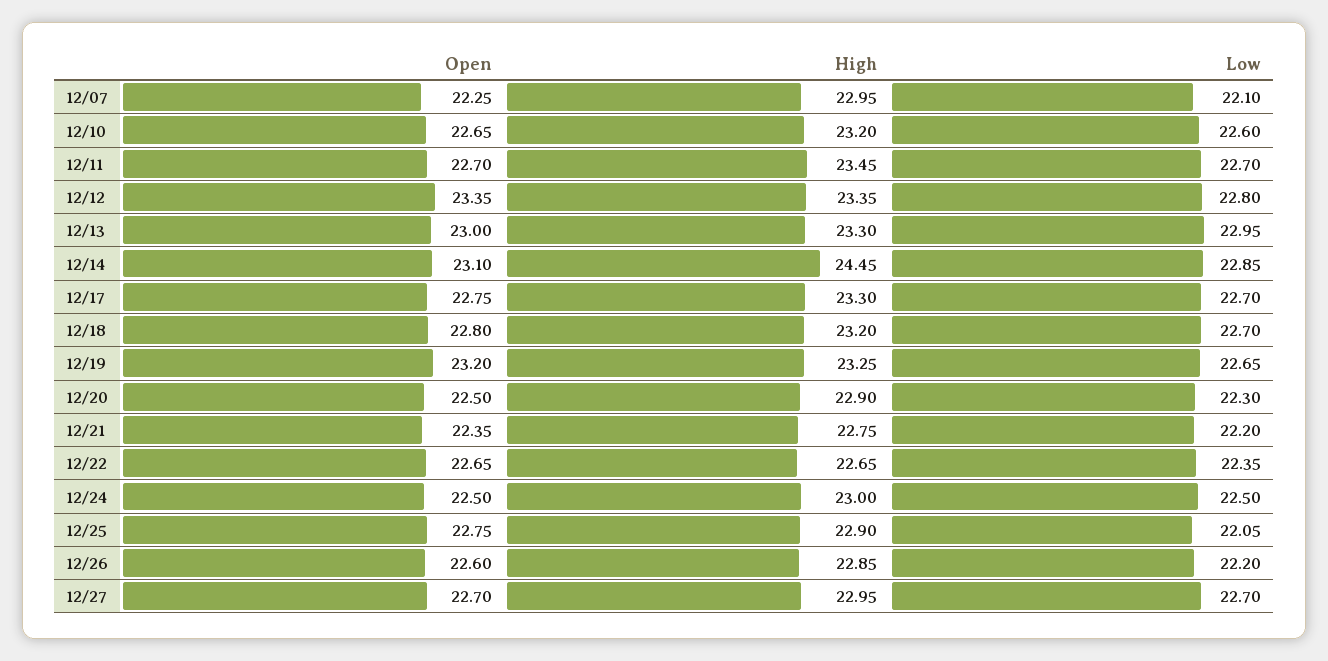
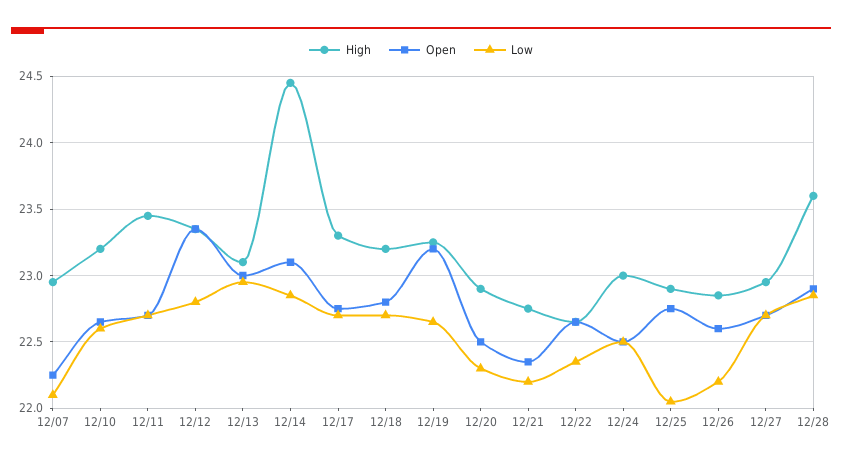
High, 12/13: 23.3 -> 23.1
High, 12/28: none -> 23.6
Open, 12/28: none -> 22.9
Low, 12/28: none -> 22.85

